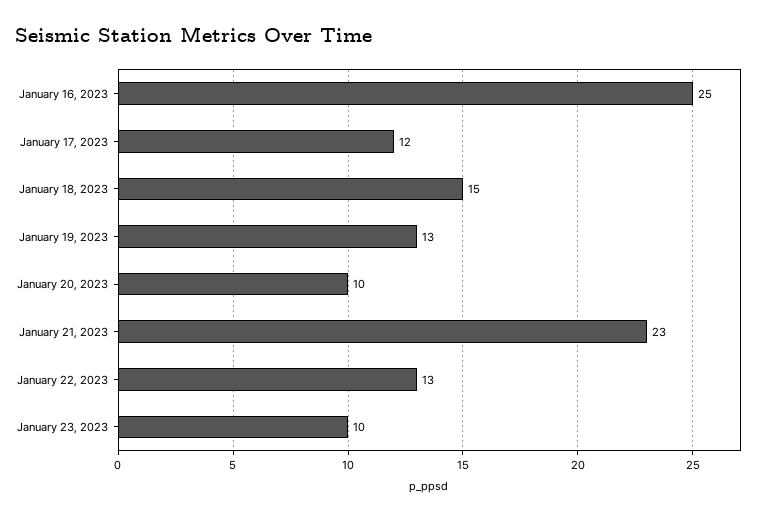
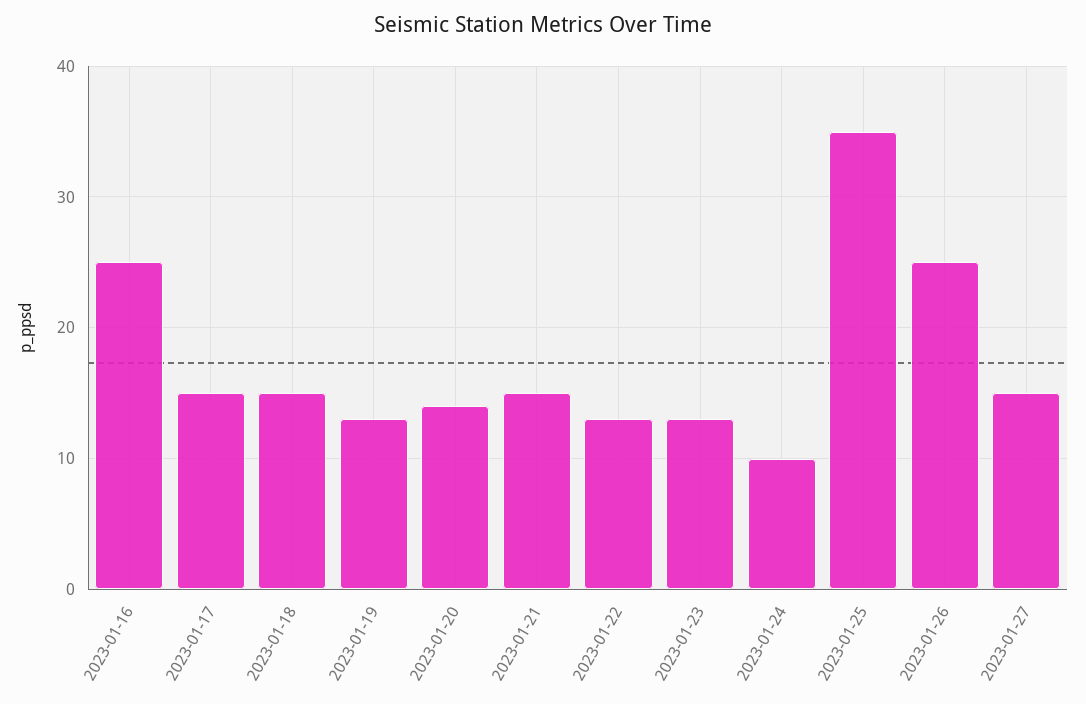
January 17, 2023: 12 -> 15
January 20, 2023: 10 -> 14
January 21, 2023: 23 -> 15
January 23, 2023: 10 -> 13
2023-01-24: none -> 10
2023-01-25: none -> 35
2023-01-26: none -> 25
2023-01-27: none -> 15

